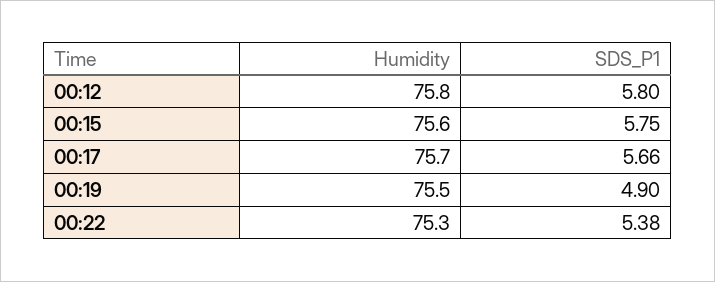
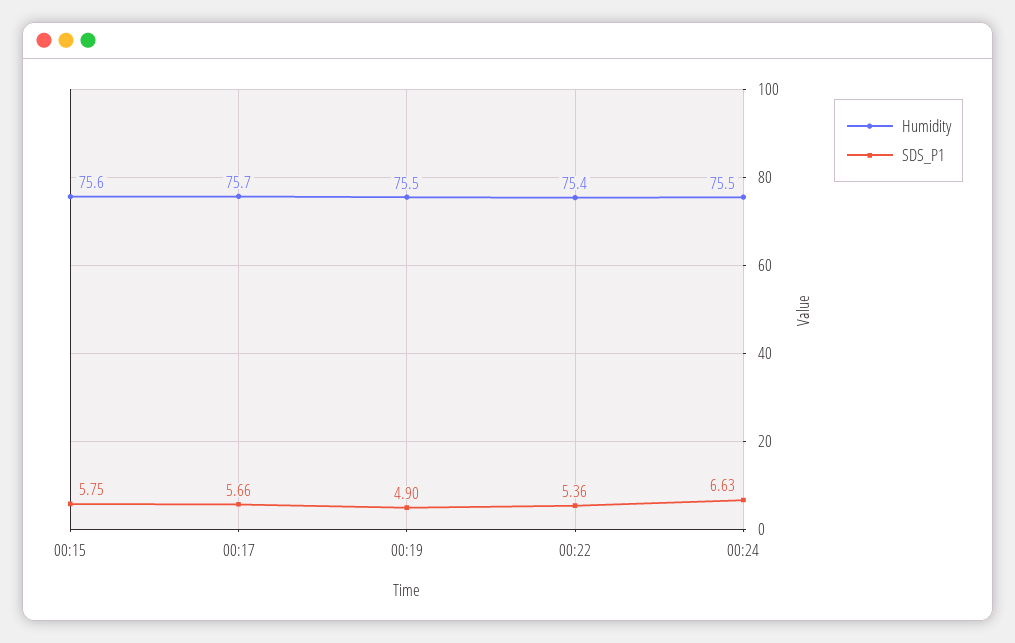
Humidity, 00:12: 75.8 -> none
SDS_P1, 00:12: 5.8 -> none
Humidity, 00:22: 75.3 -> 75.4
SDS_P1, 00:22: 5.38 -> 5.36
Humidity, 00:24: none -> 75.5
SDS_P1, 00:24: none -> 6.63

